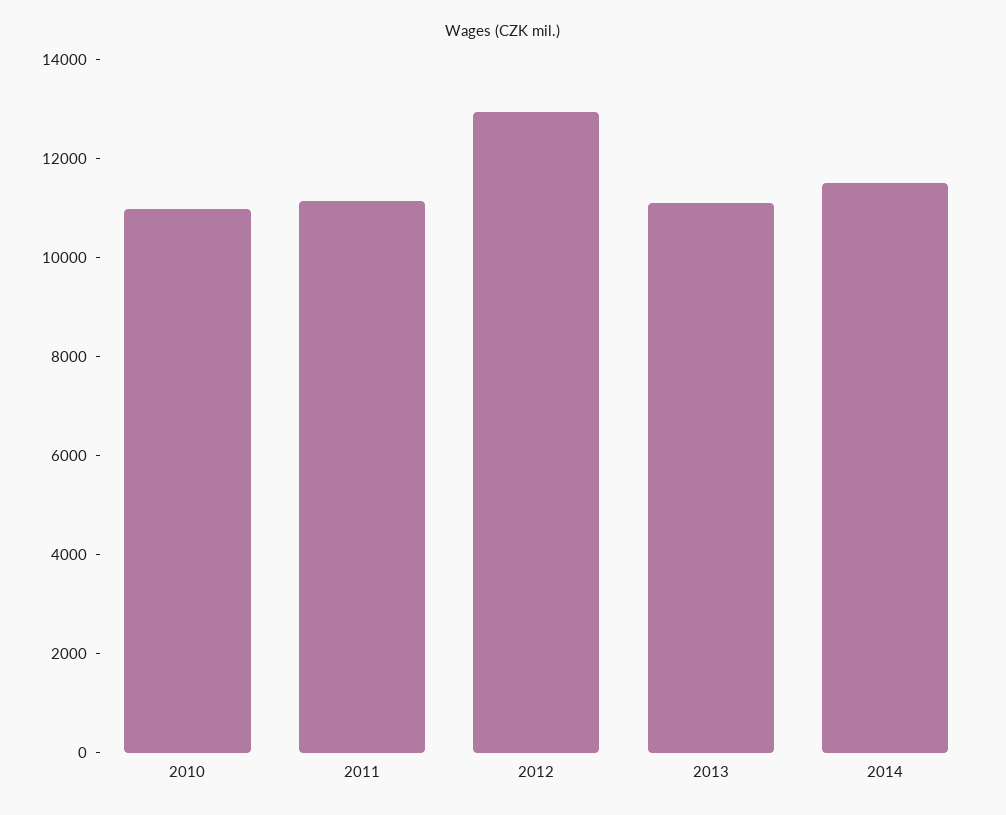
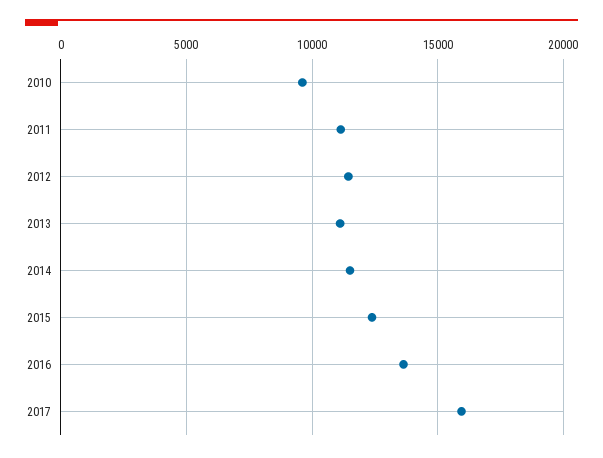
2010: 11000 -> 9500
2012: 13000 -> 11500
2015: none -> 12500
2016: none -> 13500
2017: none -> 16000

